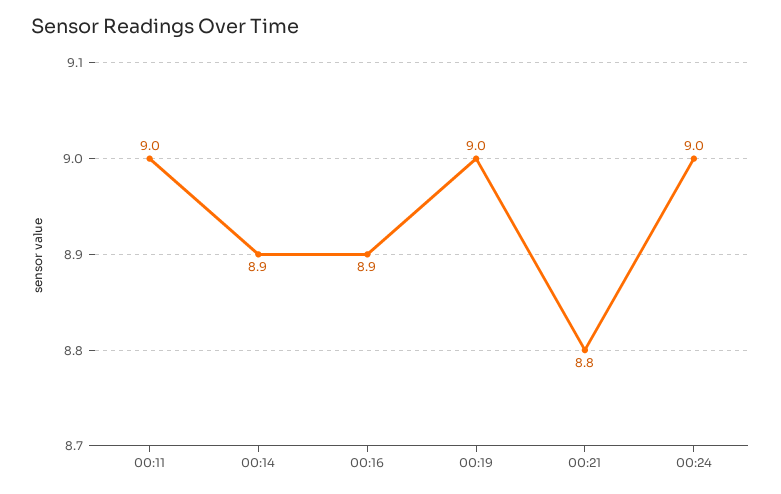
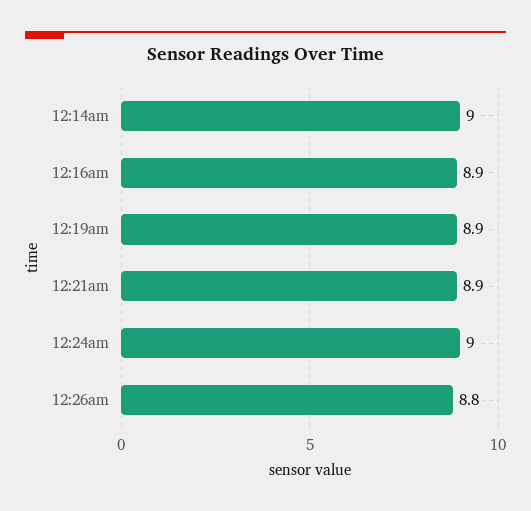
00:11: 9 -> none
00:14: 8.9 -> 9
00:19: 9 -> 8.9
00:21: 8.8 -> 8.9
12:26am: none -> 8.8

